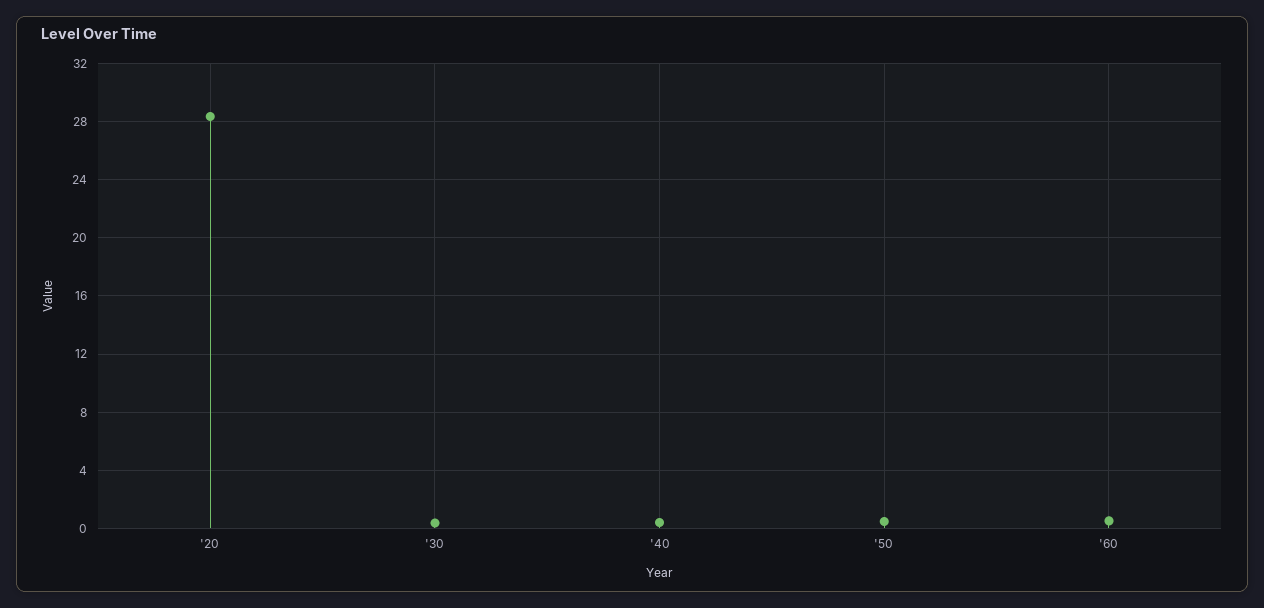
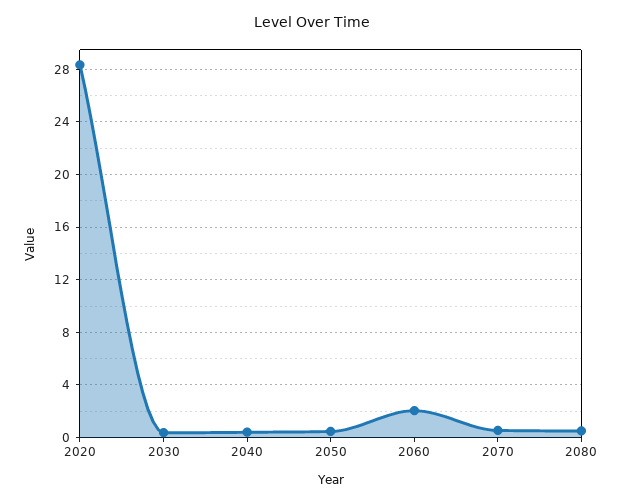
'60: 0.5 -> 2
2070: none -> 0.5
2080: none -> 0.5

